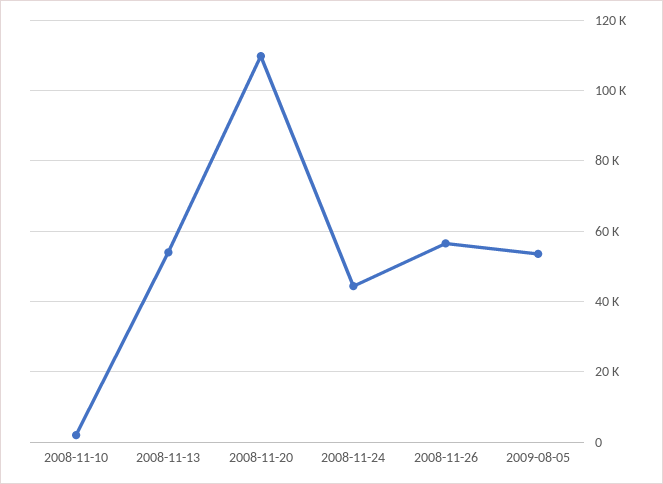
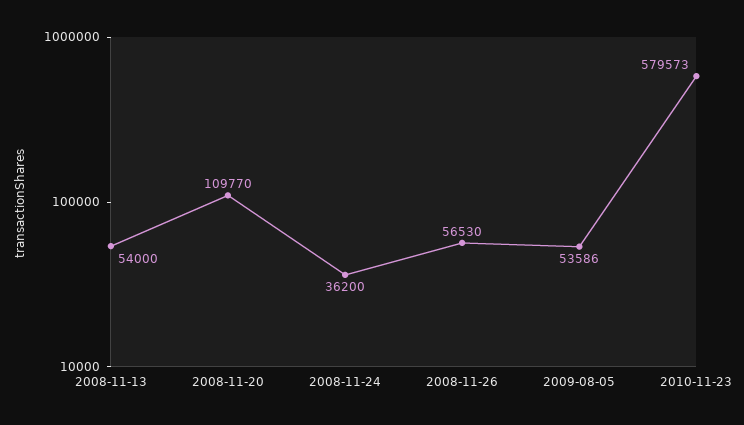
2008-11-10: 2000 -> none
2008-11-24: 44000 -> 36200
2010-11-23: none -> 579573

